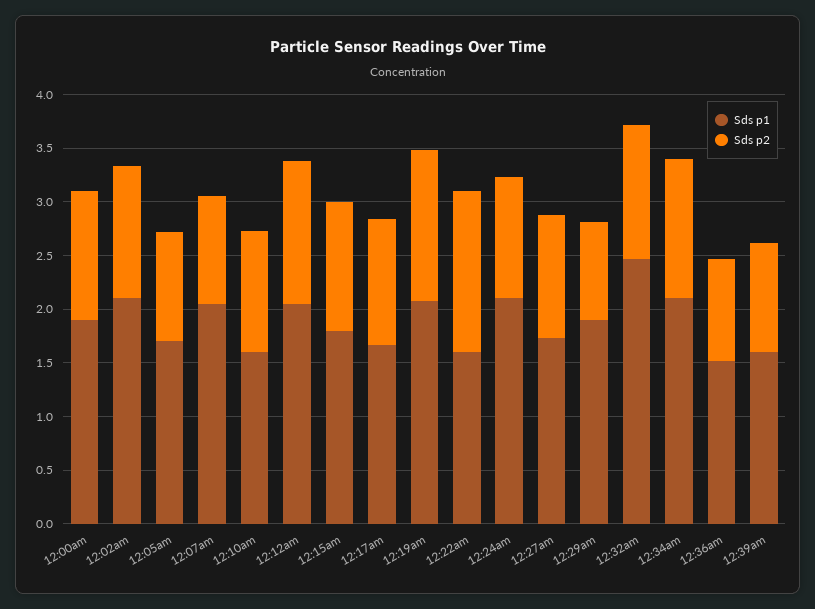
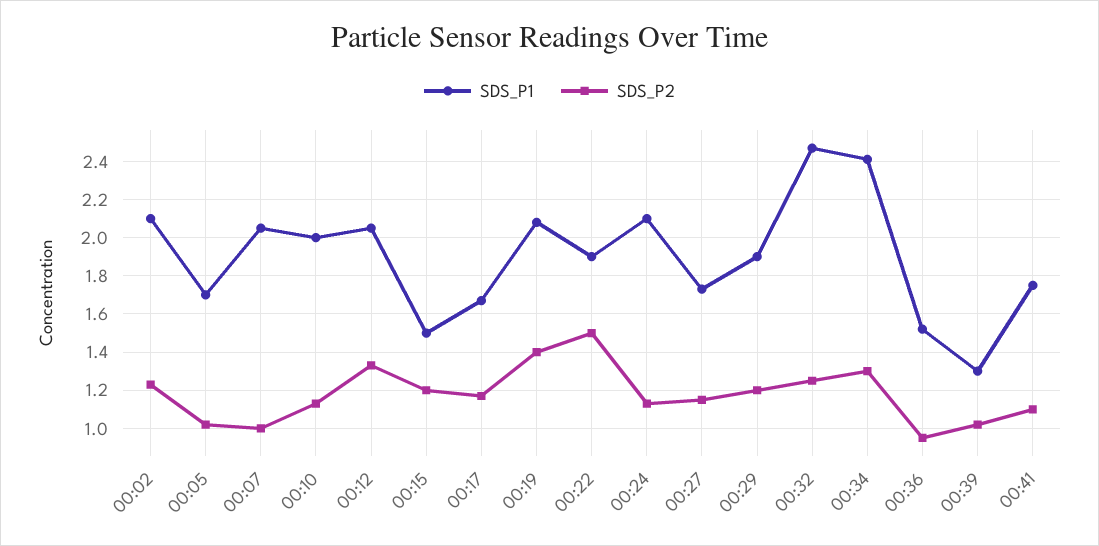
Sds p1, 12:00am: 1.9 -> none
Sds p2, 12:00am: 1.2 -> none
Sds p1, 12:10am: 1.6 -> 2
Sds p1, 12:15am: 1.8 -> 1.5
Sds p1, 12:22am: 1.6 -> 1.9
Sds p2, 12:29am: 0.9 -> 1.2
Sds p1, 12:34am: 2.1 -> 2.4
Sds p1, 12:39am: 1.6 -> 1.3
Sds p1, 00:41: none -> 1.75
Sds p2, 00:41: none -> 1.1

